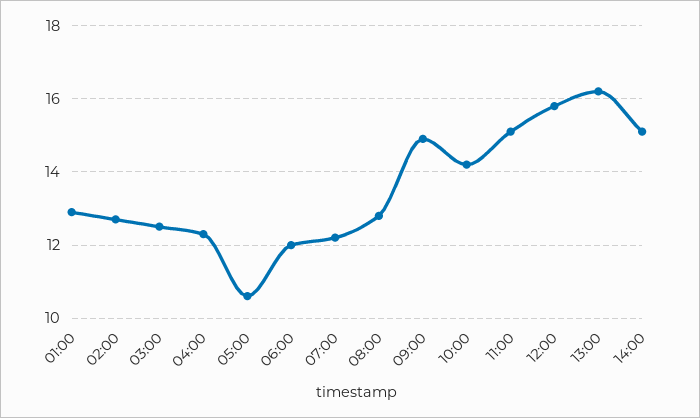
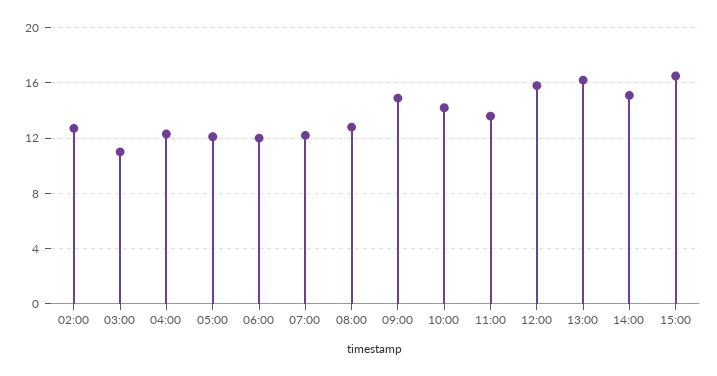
01:00: 13 -> none
03:00: 12.5 -> 11
05:00: 10.5 -> 12
11:00: 15 -> 13.5
15:00: none -> 16.5

